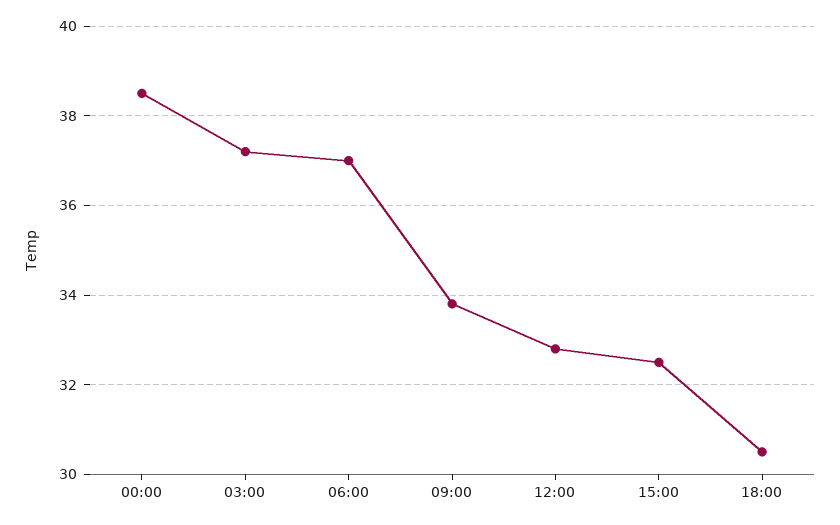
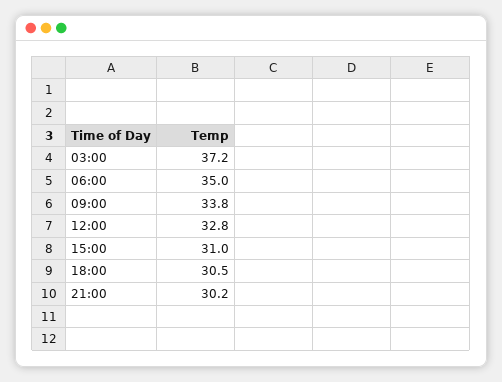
00:00: 38.5 -> none
06:00: 37 -> 35
15:00: 32.5 -> 31
21:00: none -> 30.2

